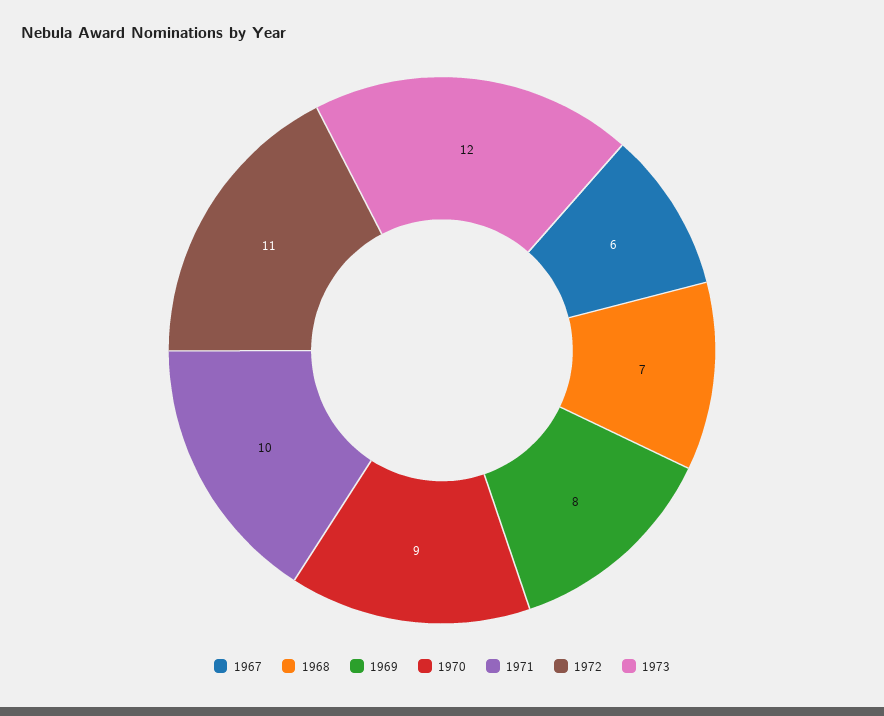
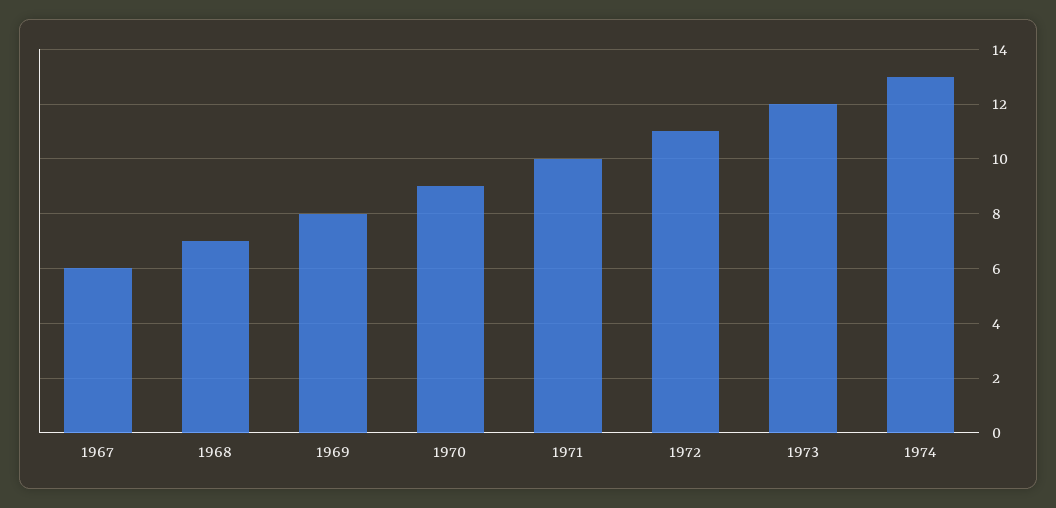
1974: none -> 13

